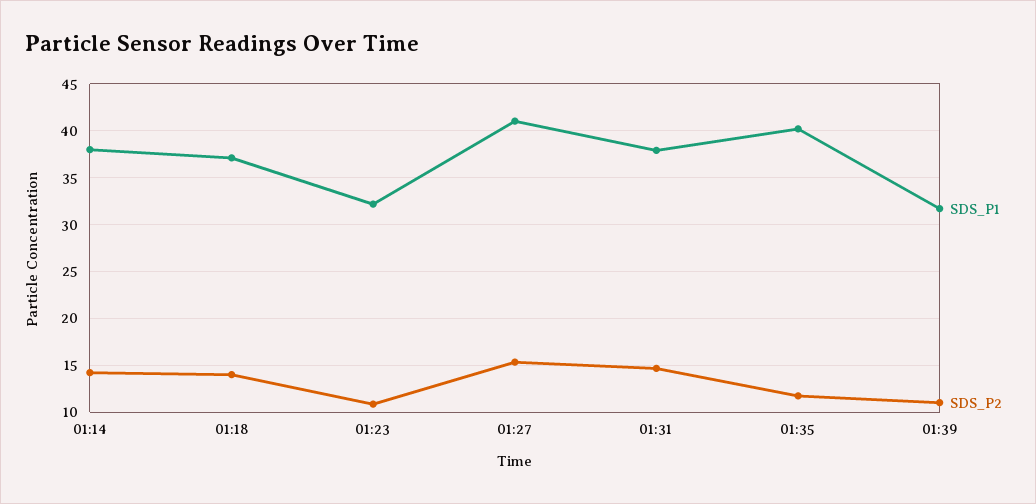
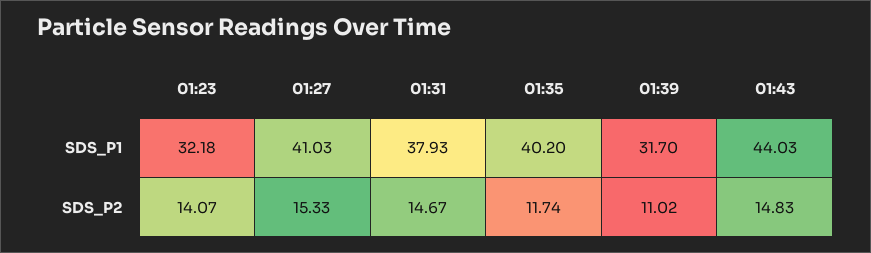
SDS_P1, 01:14: 38 -> none
SDS_P2, 01:14: 14 -> none
SDS_P1, 01:18: 37 -> none
SDS_P2, 01:18: 14 -> none
SDS_P2, 01:23: 11 -> 14.07
SDS_P1, 01:43: none -> 44.03
SDS_P2, 01:43: none -> 14.83

